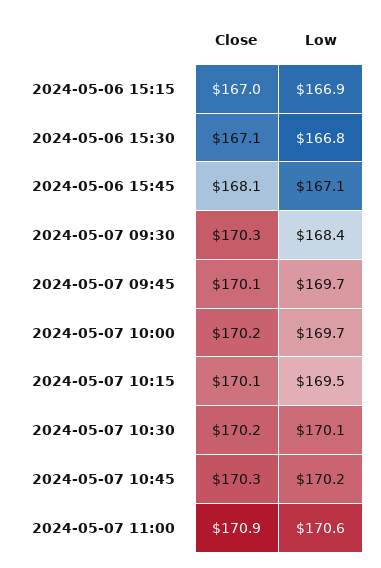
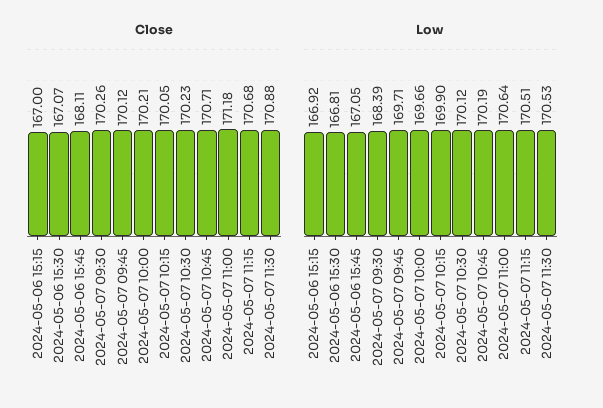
Low, 2024-05-07 10:15: 169.5 -> 169.9
Close, 2024-05-07 10:45: 170.3 -> 170.71
Close, 2024-05-07 11:00: 170.9 -> 171.18
Close, 2024-05-07 11:15: none -> 170.68
Close, 2024-05-07 11:30: none -> 170.88
Low, 2024-05-07 11:15: none -> 170.51
Low, 2024-05-07 11:30: none -> 170.53

